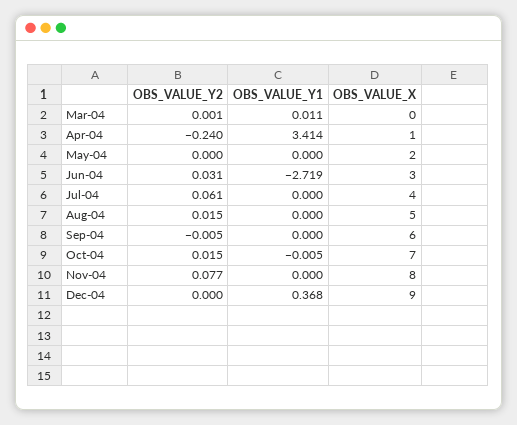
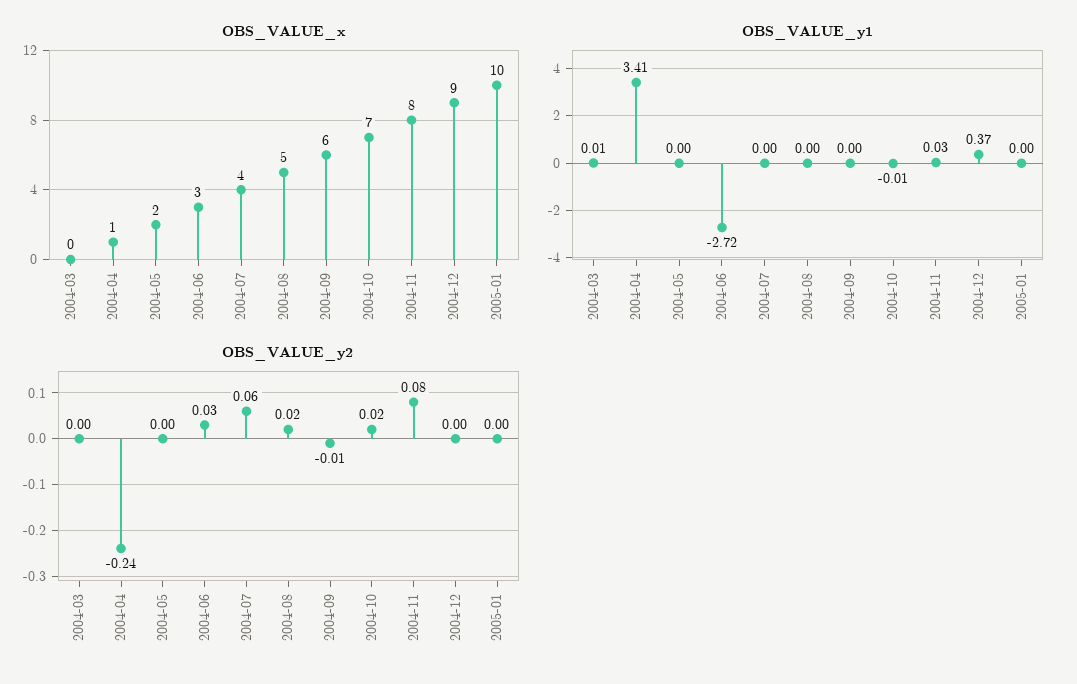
OBS_VALUE_Y1, Nov-04: 0 -> 0.03
OBS_VALUE_X, 2005-01: none -> 10
OBS_VALUE_Y1, 2005-01: none -> 0
OBS_VALUE_Y2, 2005-01: none -> 0

